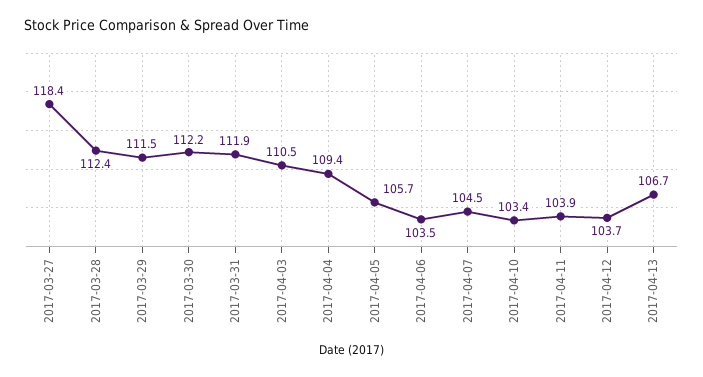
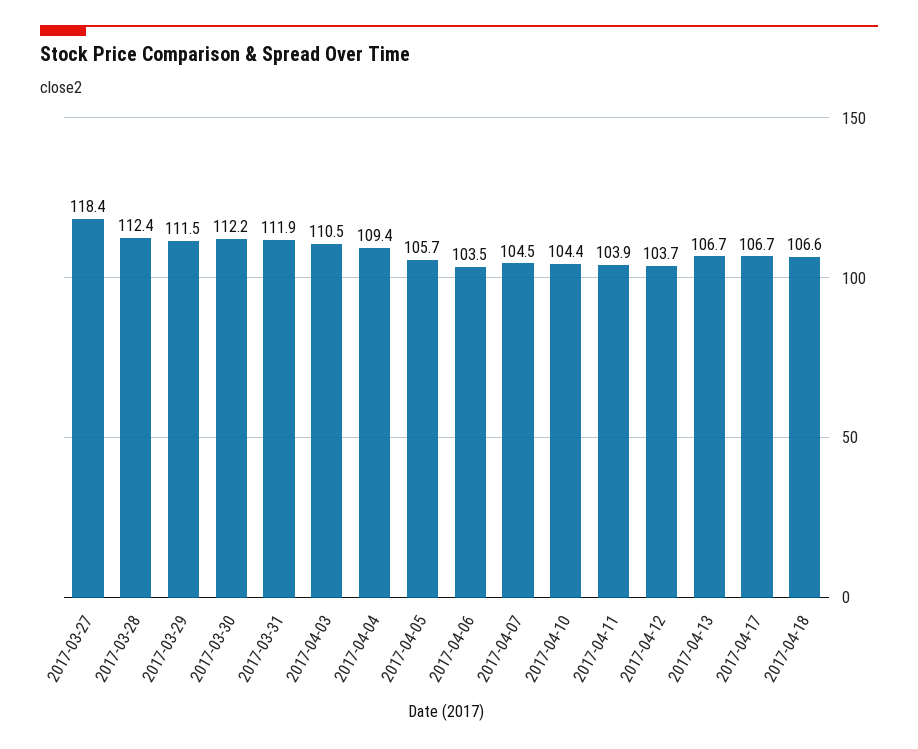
2017-04-10: 103.4 -> 104.4
2017-04-17: none -> 106.7
2017-04-18: none -> 106.6

